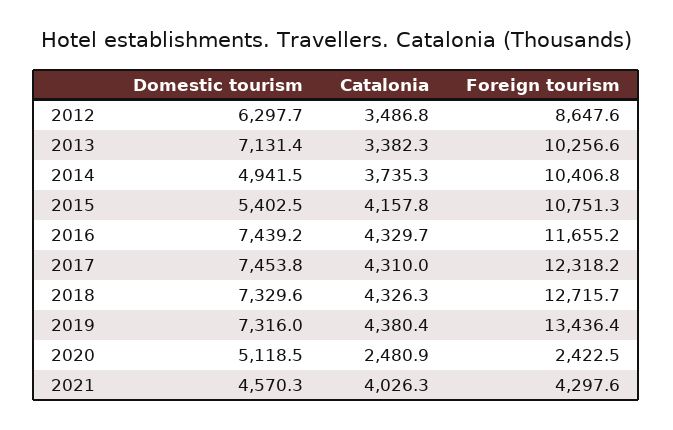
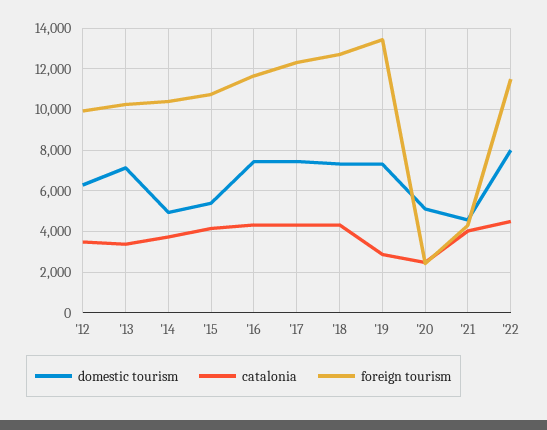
Foreign tourism, 2012: 8647.6 -> 10000
Catalonia, 2019: 4380.4 -> 3000
Domestic tourism, '22: none -> 8000
Catalonia, '22: none -> 4500
Foreign tourism, '22: none -> 11500

